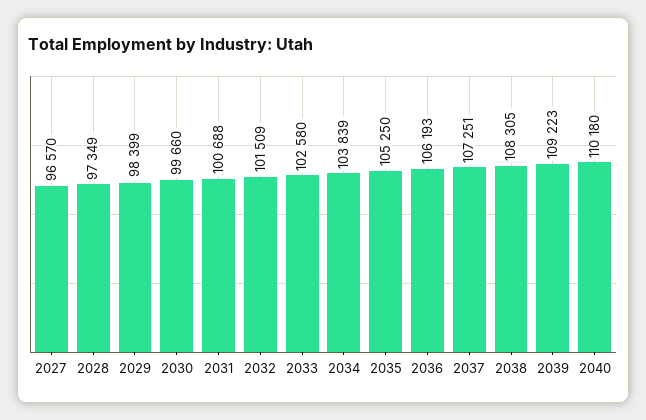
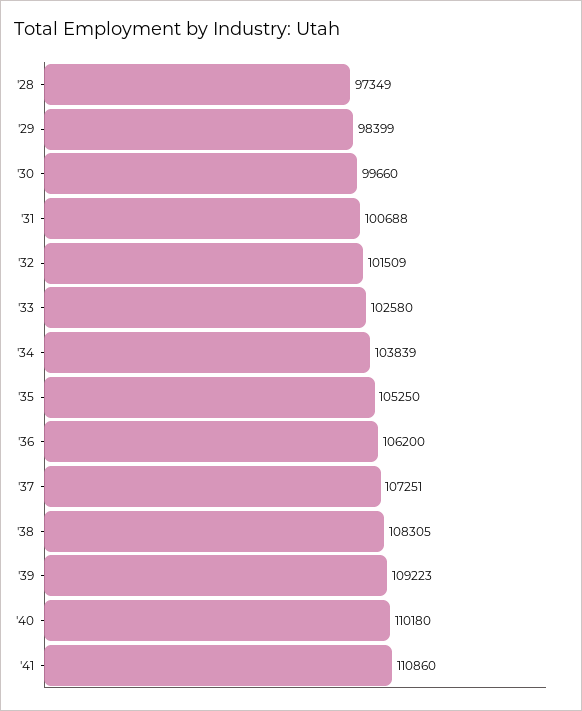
2027: 96570 -> none
2036: 106193 -> 106200
'41: none -> 110860

